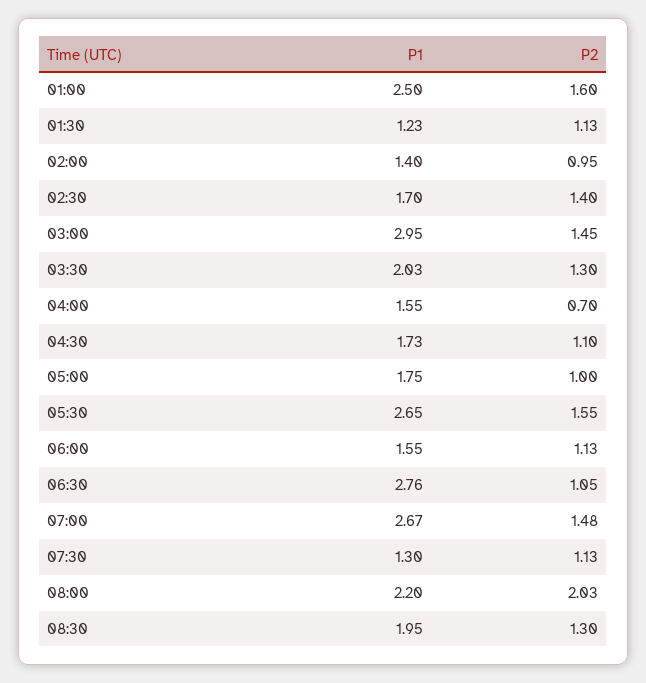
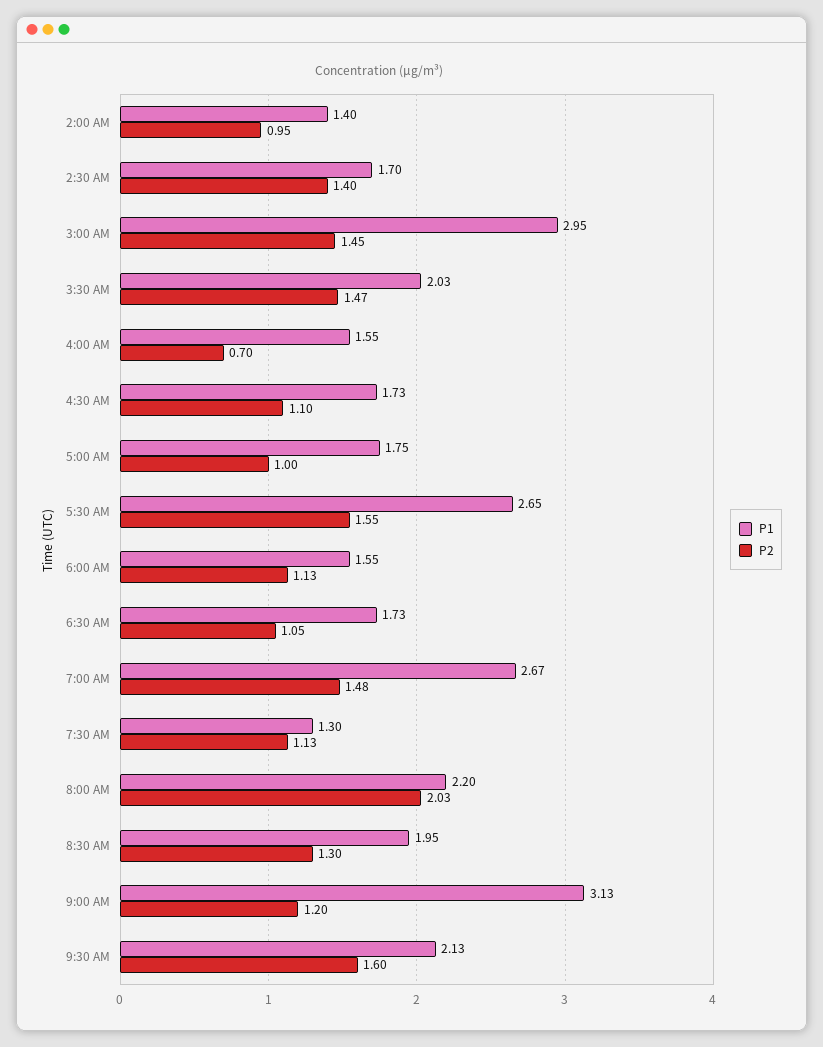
P1, 01:00: 2.5 -> none
P2, 01:00: 1.6 -> none
P1, 01:30: 1.23 -> none
P2, 01:30: 1.13 -> none
P2, 03:30: 1.3 -> 1.47
P1, 06:30: 2.76 -> 1.73
P1, 9:00 AM: none -> 3.13
P2, 9:00 AM: none -> 1.2
P1, 9:30 AM: none -> 2.13
P2, 9:30 AM: none -> 1.6

